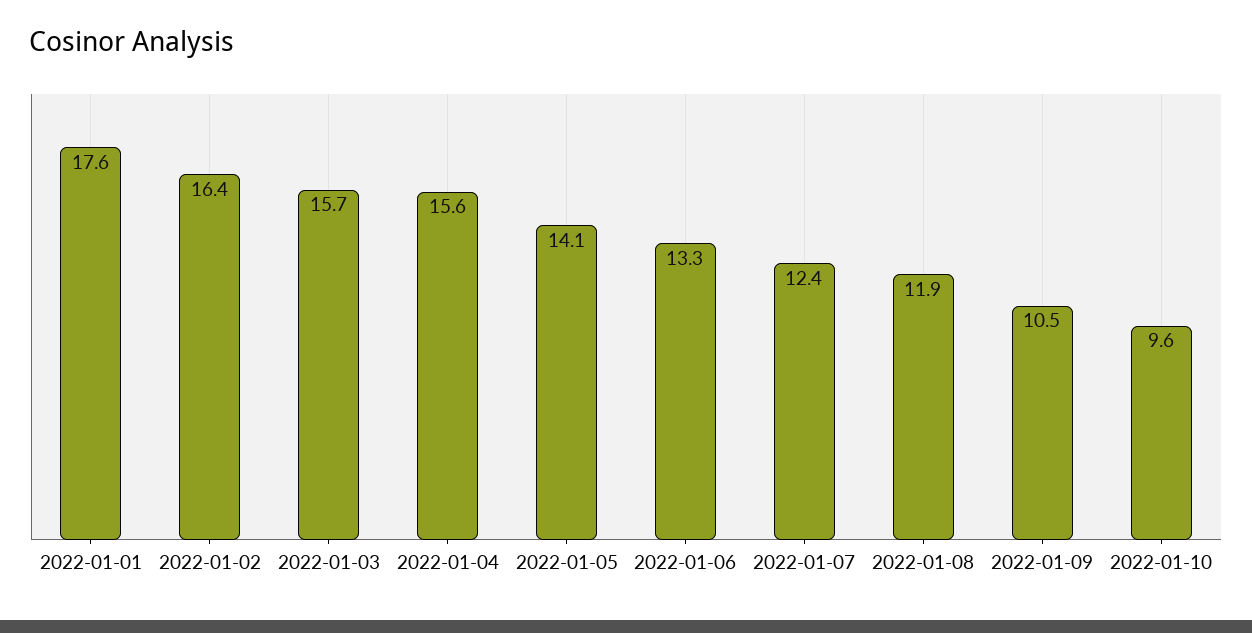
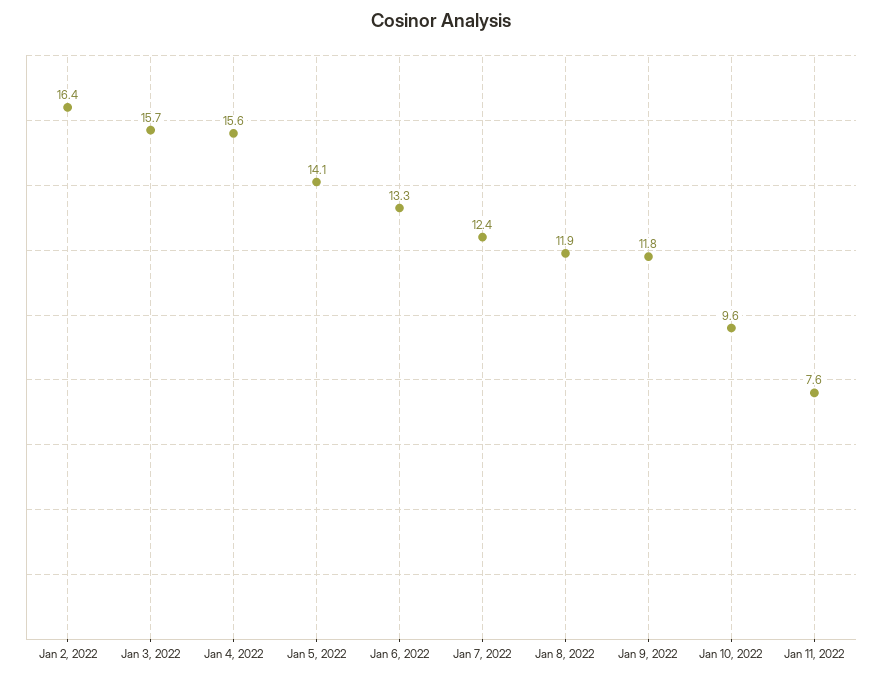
2022-01-01: 17.6 -> none
2022-01-09: 10.5 -> 11.8
Jan 11, 2022: none -> 7.6

